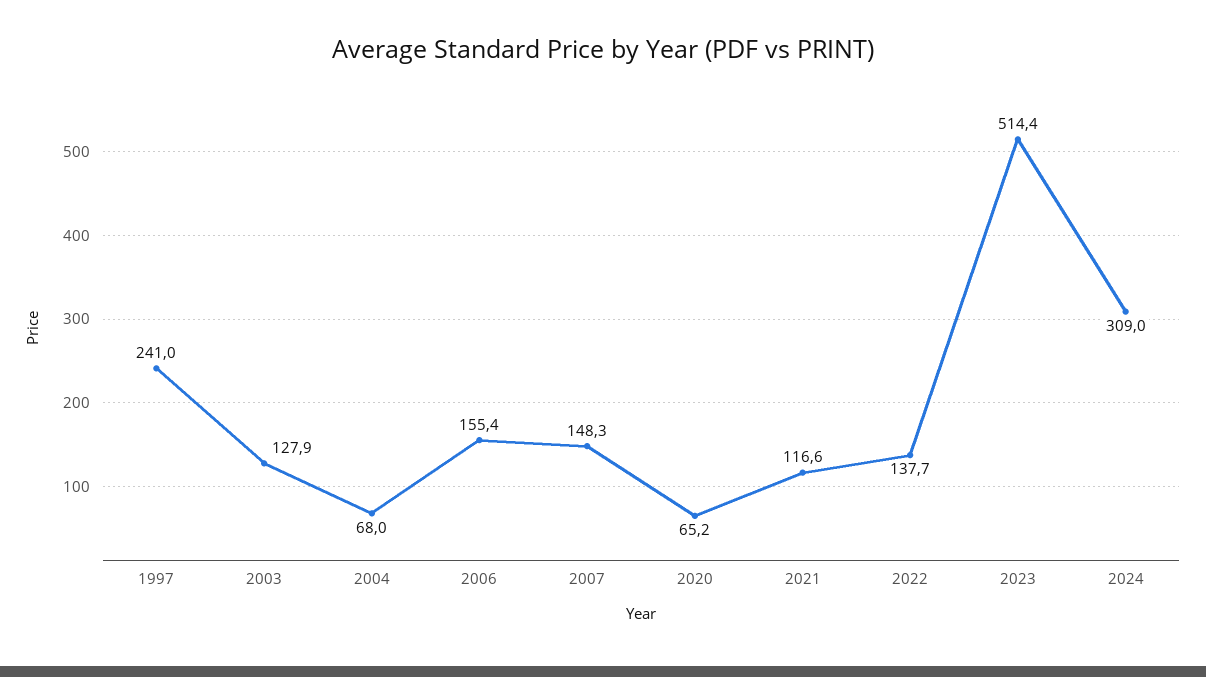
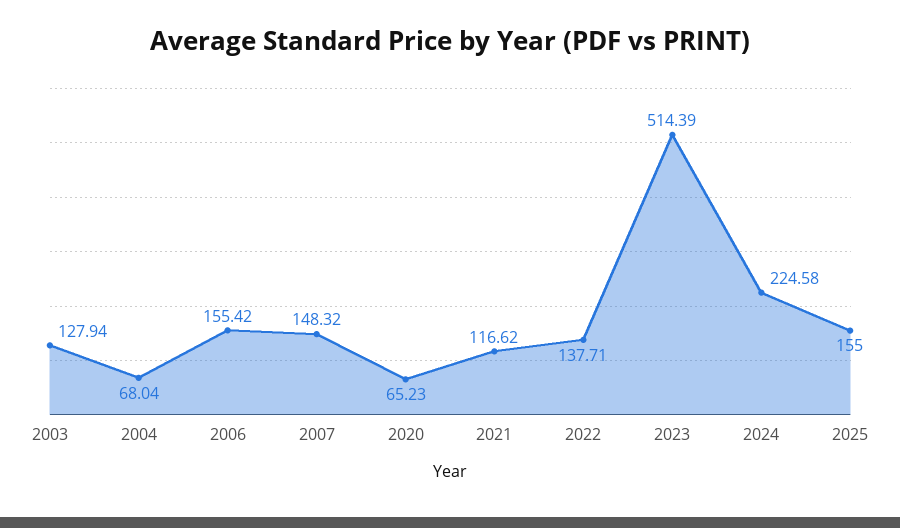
1997: 241 -> none
2024: 309 -> 224.58
2025: none -> 155

